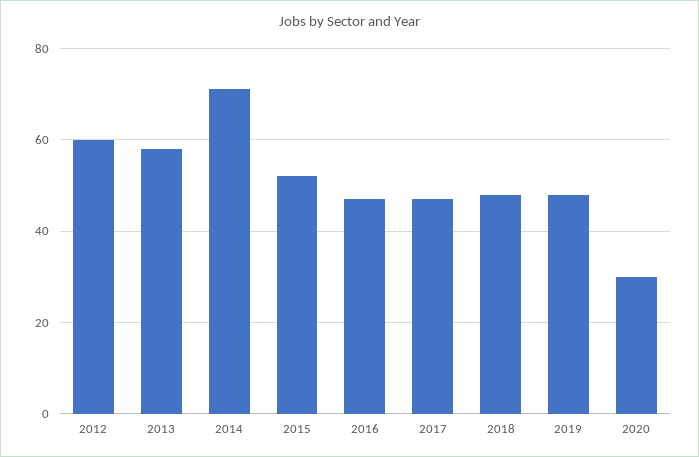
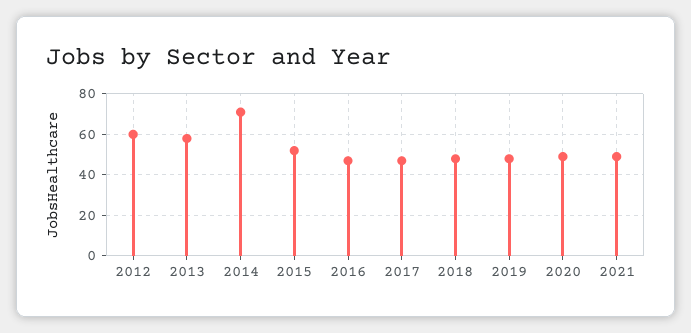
2020: 30 -> 50
2021: none -> 50

